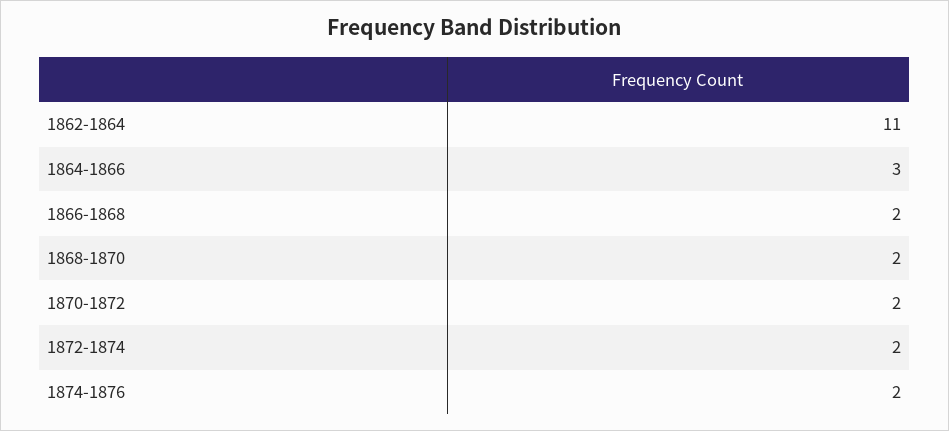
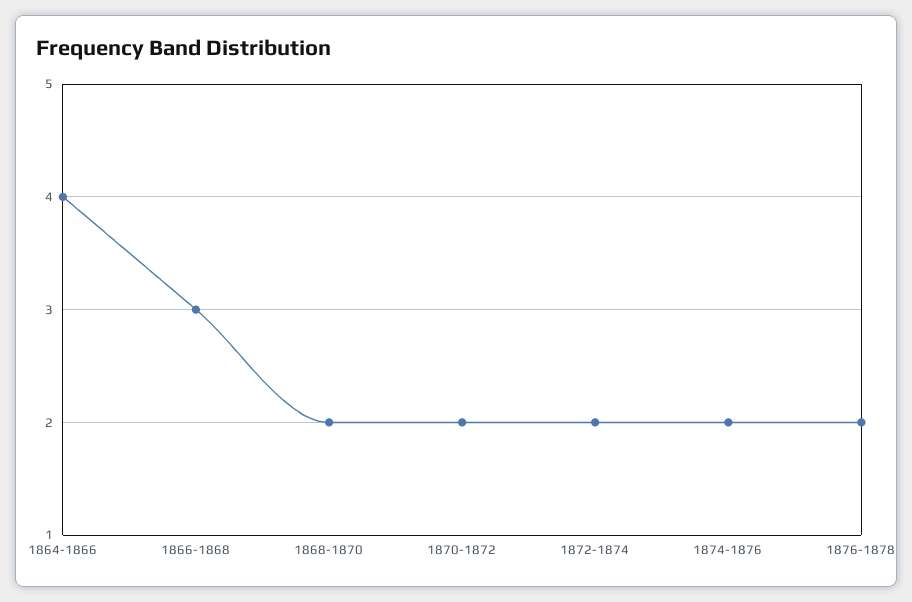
1862-1864: 11 -> none
1864-1866: 3 -> 4
1866-1868: 2 -> 3
1876-1878: none -> 2

